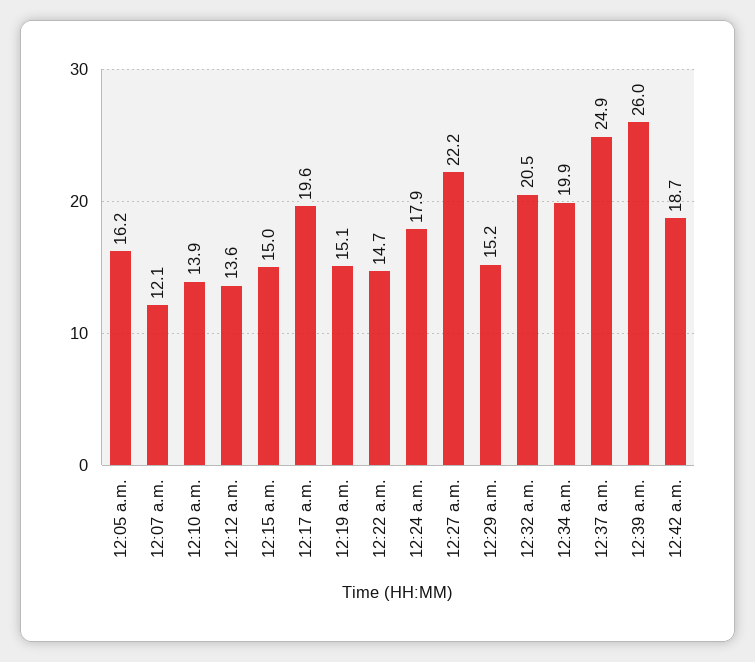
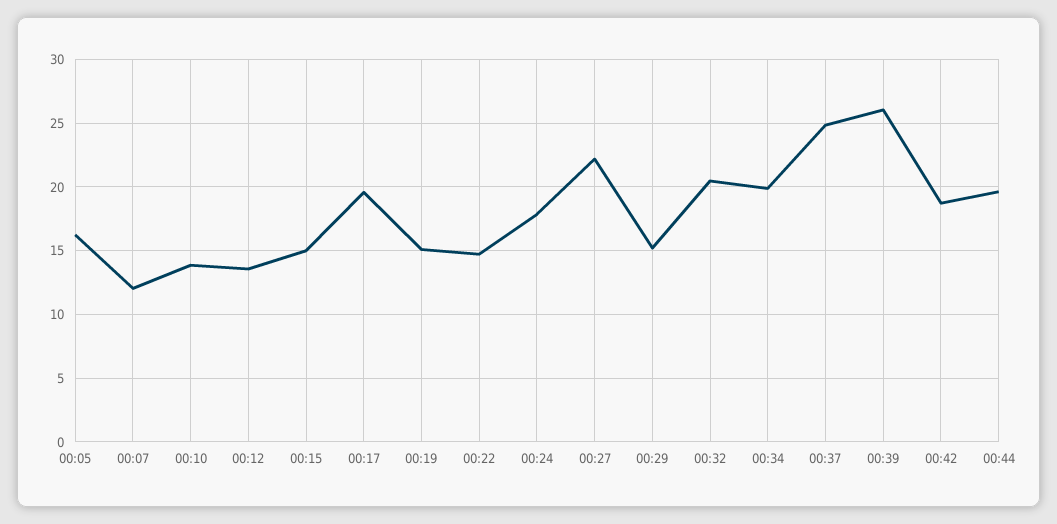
00:44: none -> 19.5

